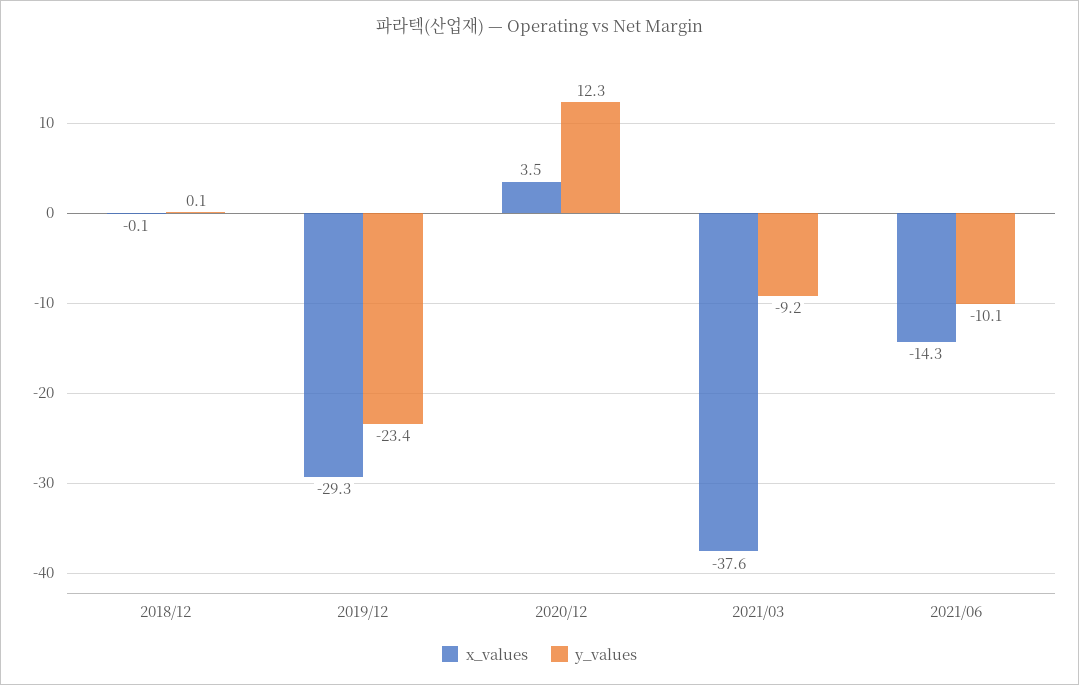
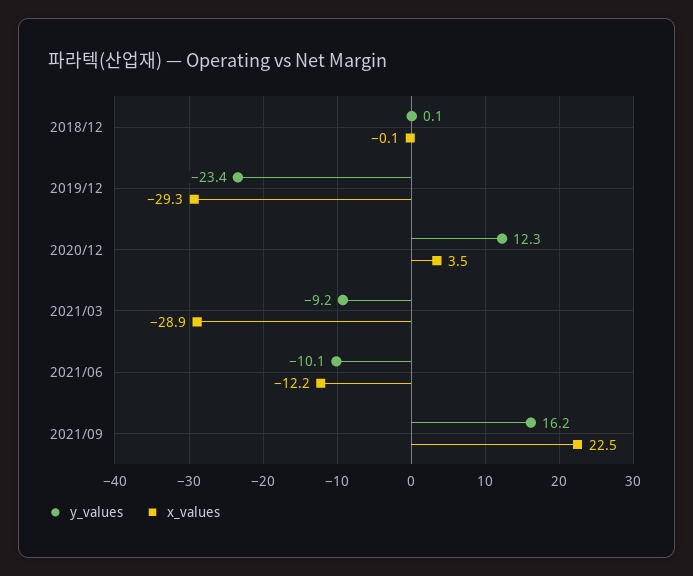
x_values, 2021/03: -37.6 -> -28.9
x_values, 2021/06: -14.3 -> -12.2
y_values, 2021/09: none -> 16.2
x_values, 2021/09: none -> 22.5

